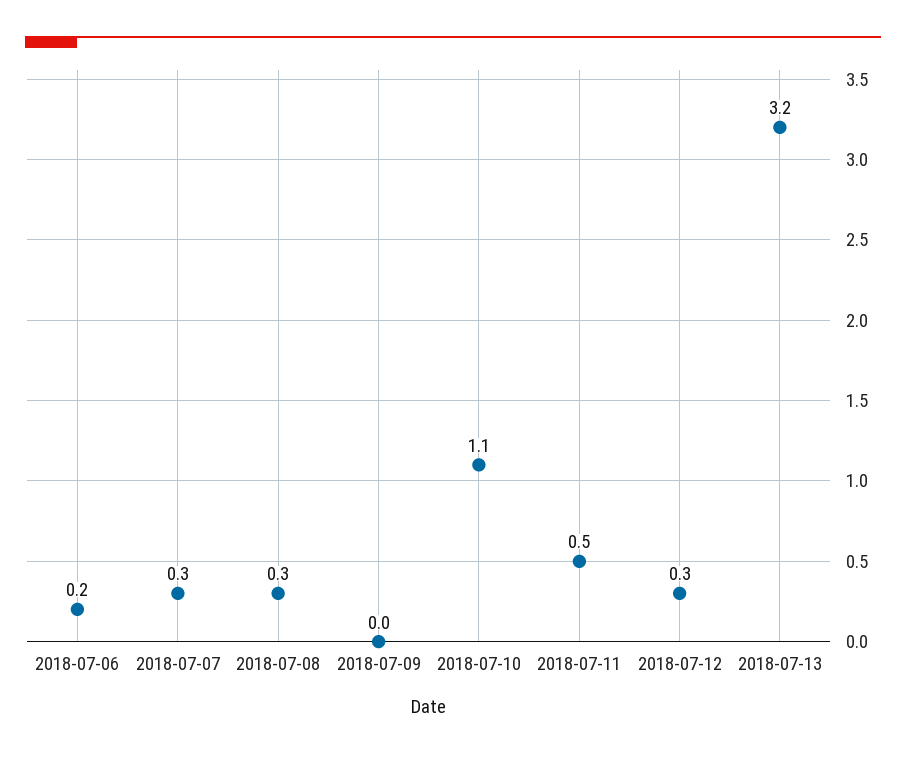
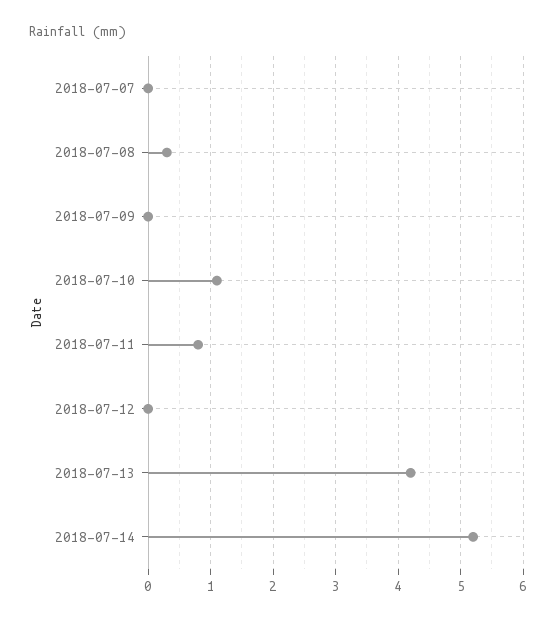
2018-07-06: 0.2 -> none
2018-07-07: 0.3 -> 0
2018-07-11: 0.5 -> 0.8
2018-07-12: 0.3 -> 0
2018-07-13: 3.2 -> 4.2
2018-07-14: none -> 5.2

